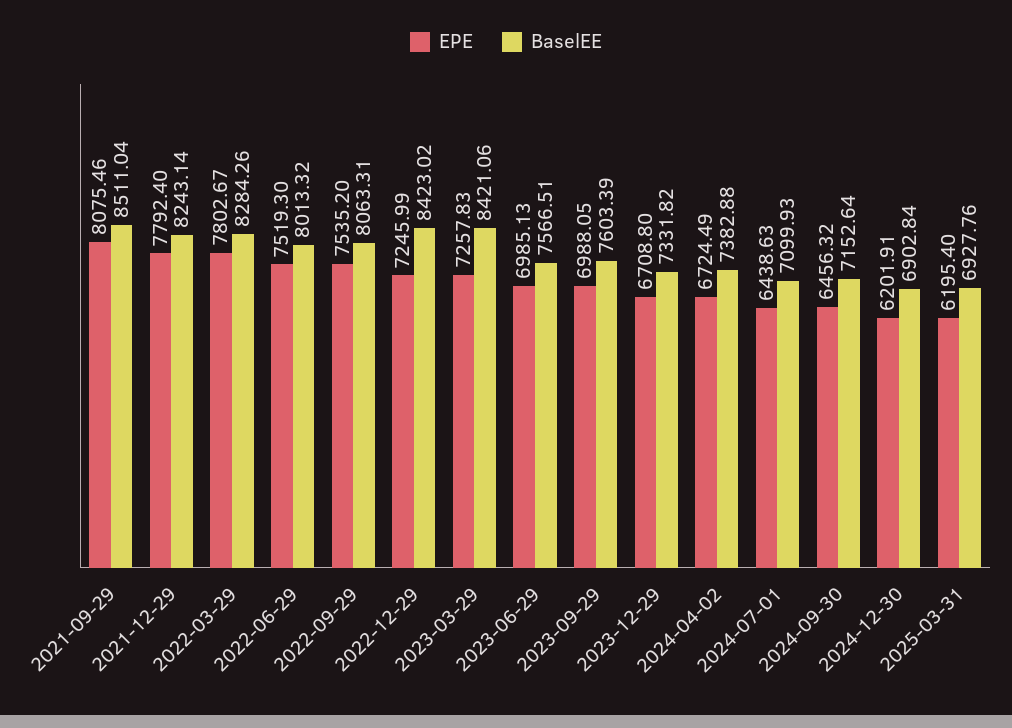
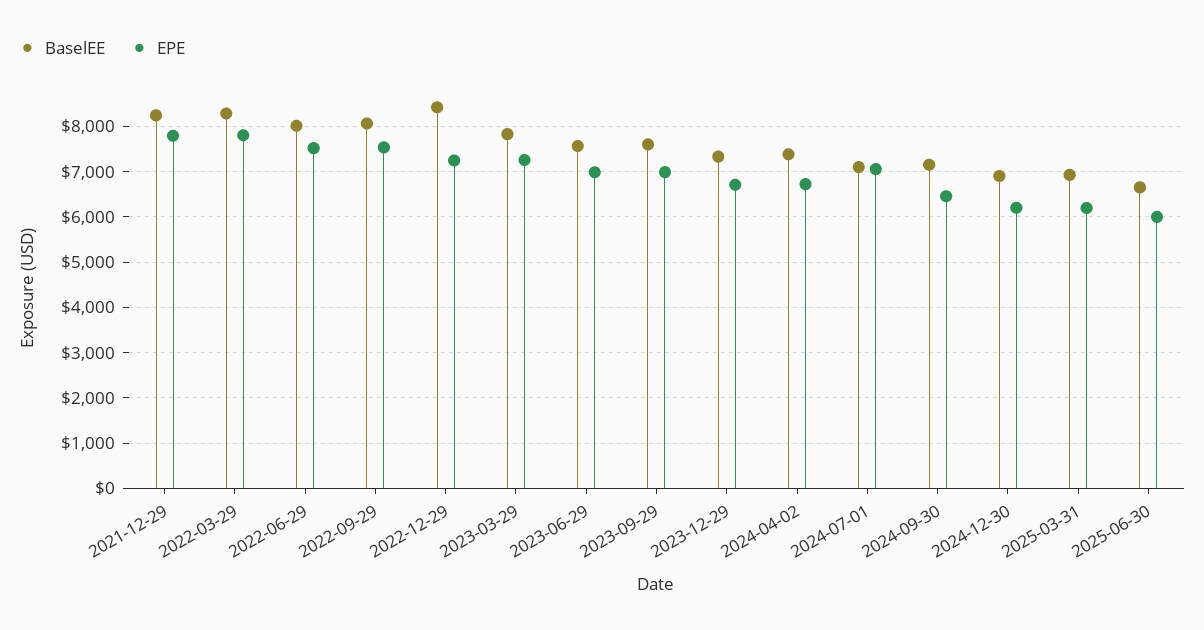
EPE, 2021-09-29: 8075.46 -> none
BaselEE, 2021-09-29: 8511.04 -> none
BaselEE, 2023-03-29: 8421.06 -> 7800
EPE, 2024-07-01: 6438.63 -> 7000
BaselEE, 2025-06-30: none -> 6600
EPE, 2025-06-30: none -> 6000

